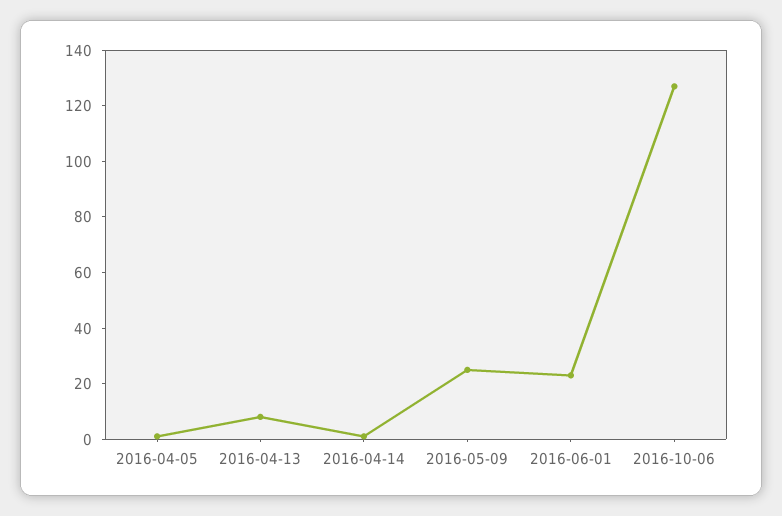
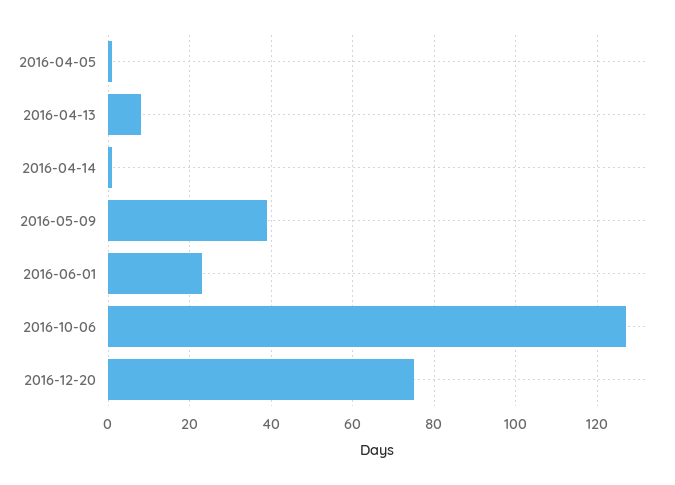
2016-05-09: 25 -> 40
2016-12-20: none -> 75

